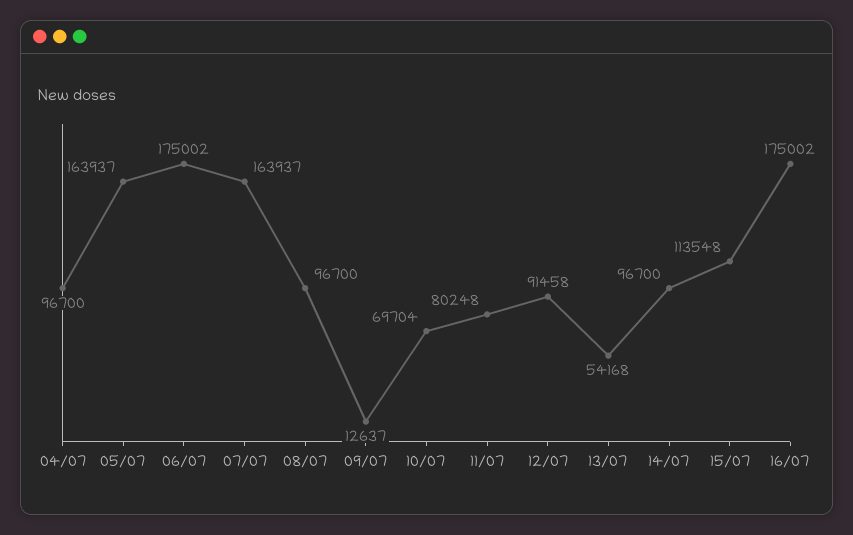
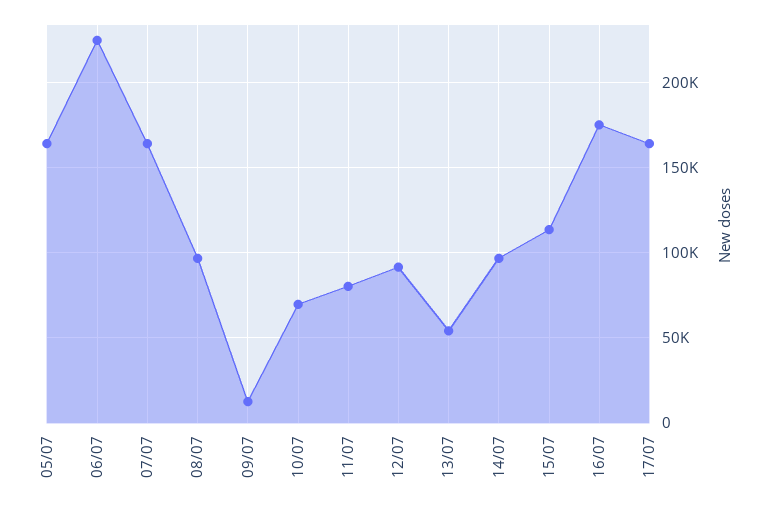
04/07: 96700 -> none
06/07: 175002 -> 225000
17/07: none -> 165000

